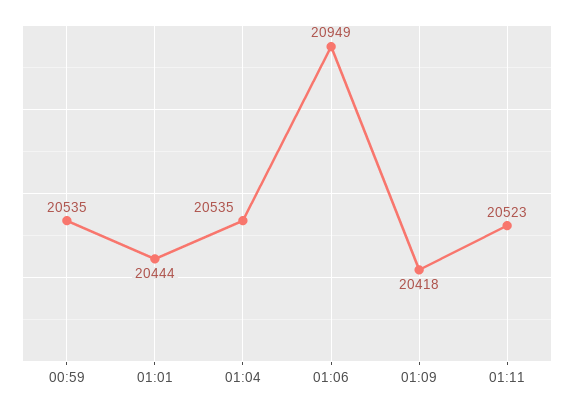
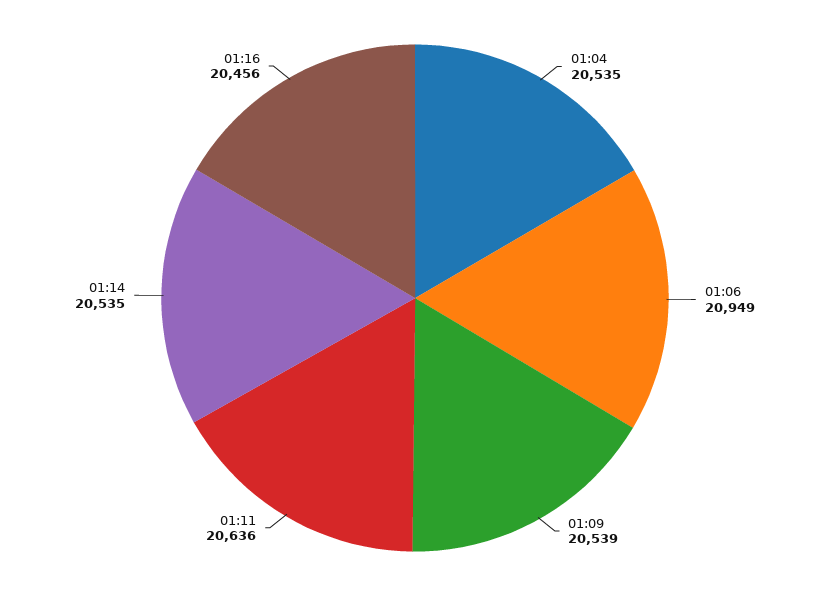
00:59: 20535 -> none
01:01: 20444 -> none
01:09: 20418 -> 20539
01:11: 20523 -> 20636
01:14: none -> 20535
01:16: none -> 20456

